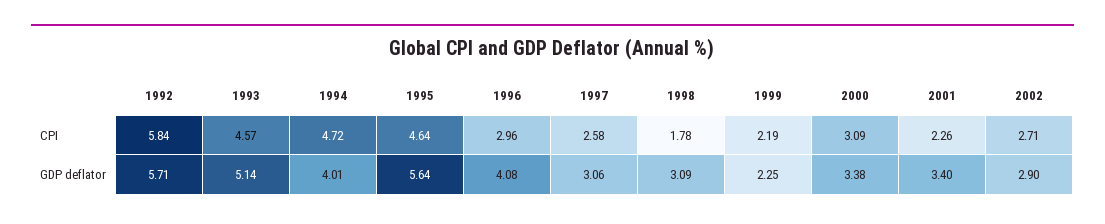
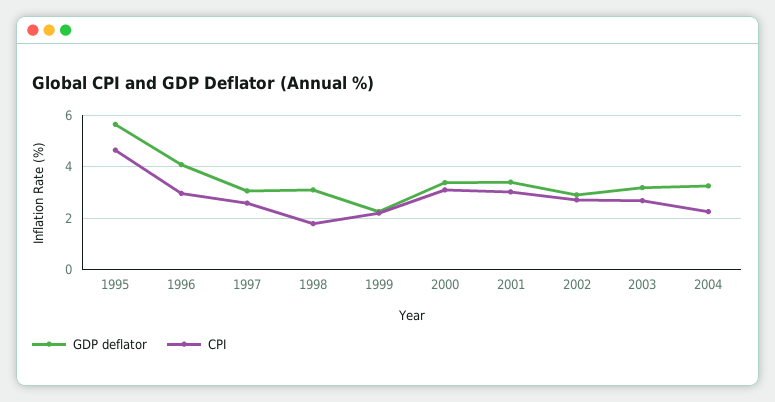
CPI, 1992: 5.84 -> none
CPI, 1993: 4.57 -> none
CPI, 1994: 4.72 -> none
CPI, 2001: 2.26 -> 3
GDP deflator, 1992: 5.71 -> none
GDP deflator, 1993: 5.14 -> none
GDP deflator, 1994: 4.01 -> none
GDP deflator, 2003: none -> 3.25
CPI, 2003: none -> 2.75
GDP deflator, 2004: none -> 3.25
CPI, 2004: none -> 2.25

